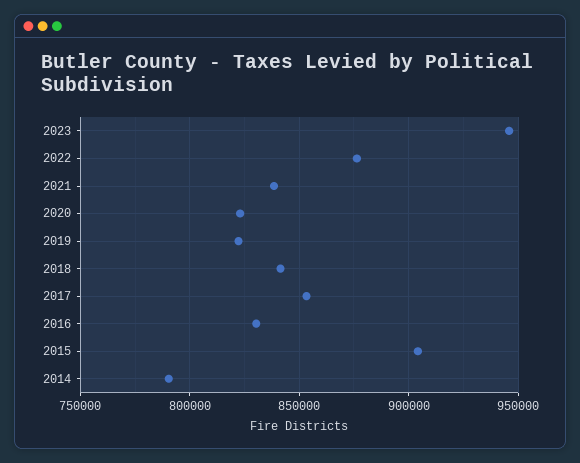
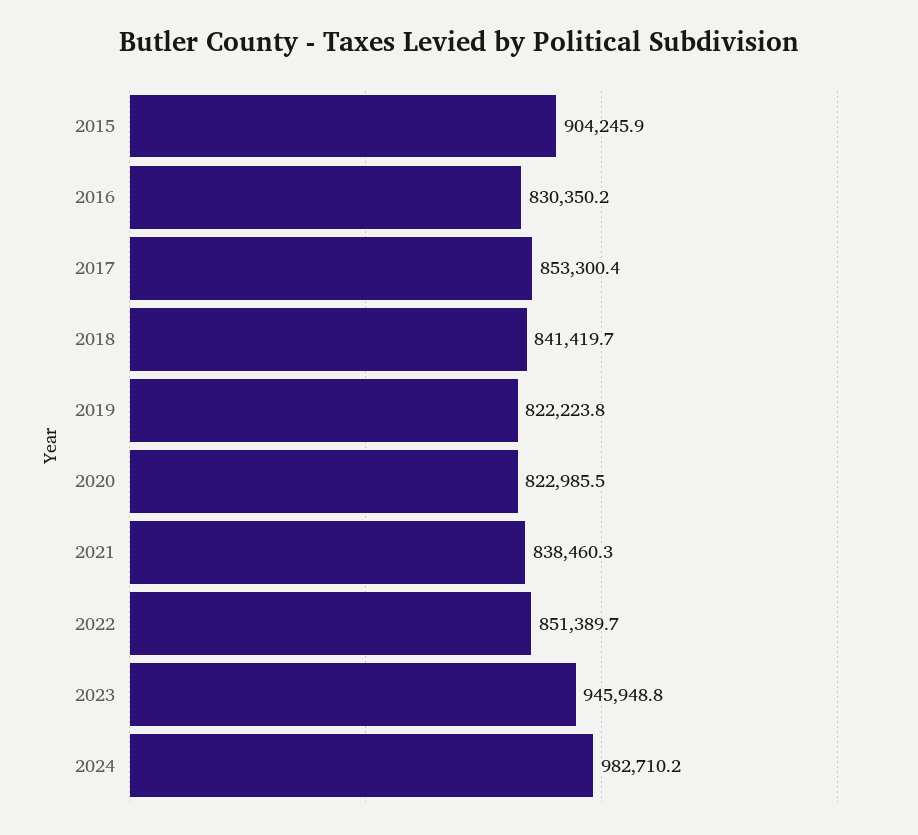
2022: 875000 -> 851389.7
2014: 790000 -> none
2024: none -> 982710.2

